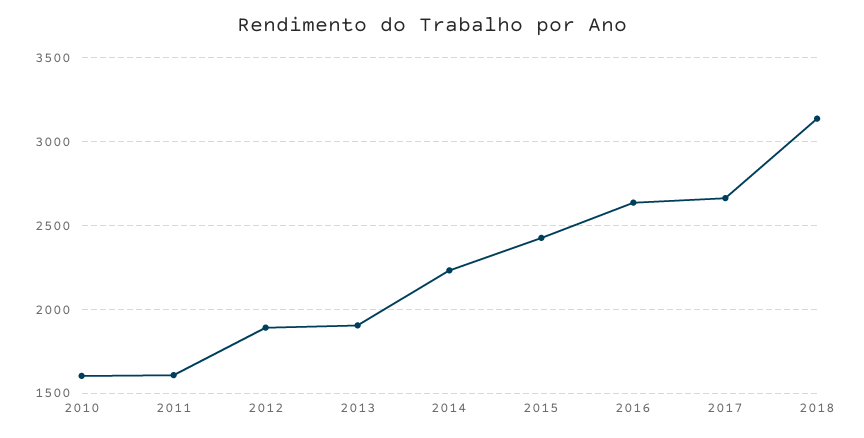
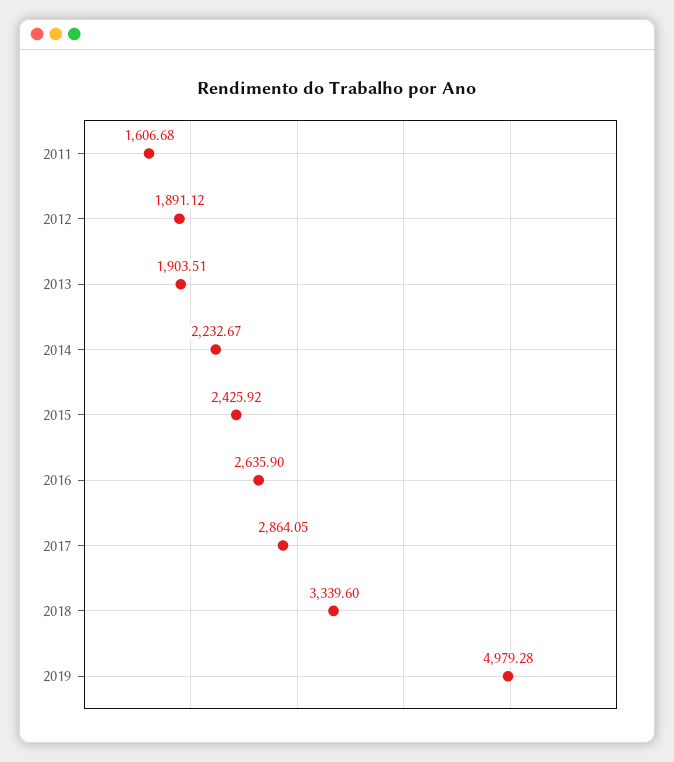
2010: 1600 -> none
2017: 2650 -> 2864.05
2018: 3150 -> 3339.6
2019: none -> 4979.28

